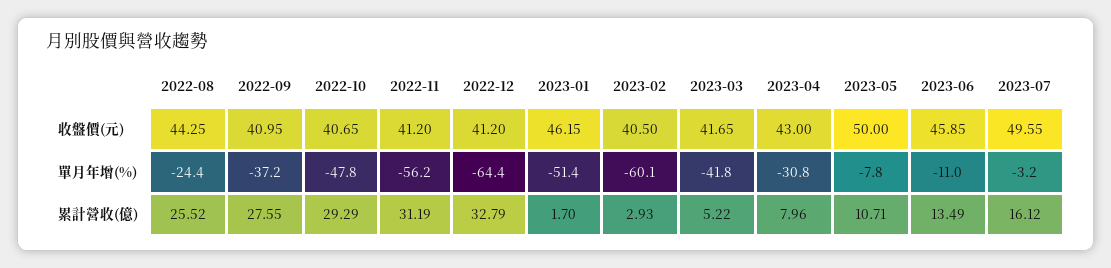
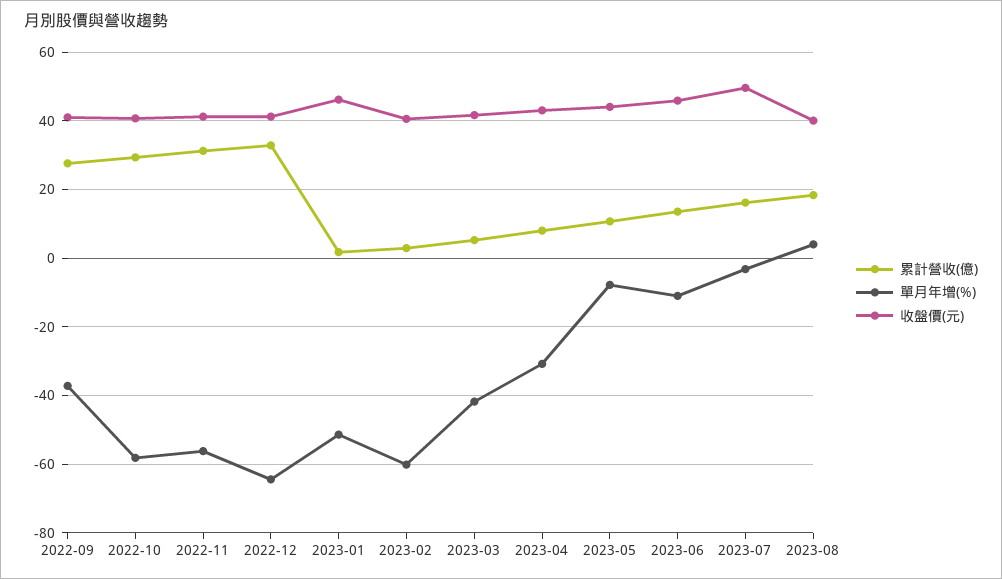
收盤價(元), 2022-08: 44.25 -> none
收盤價(元), 2023-05: 50 -> 44
單月年增(%), 2022-08: -24.4 -> none
單月年增(%), 2022-10: -47.8 -> -58
累計營收(億), 2022-08: 25.52 -> none
累計營收(億), 2023-08: none -> 18
單月年增(%), 2023-08: none -> 4
收盤價(元), 2023-08: none -> 40

